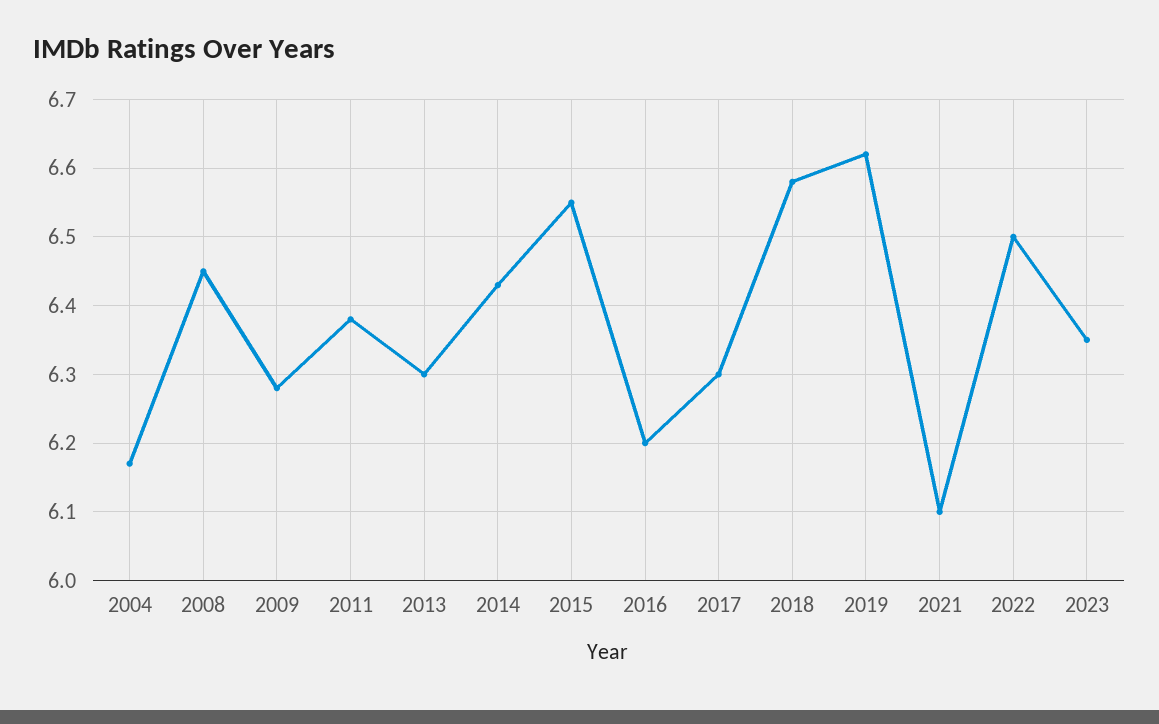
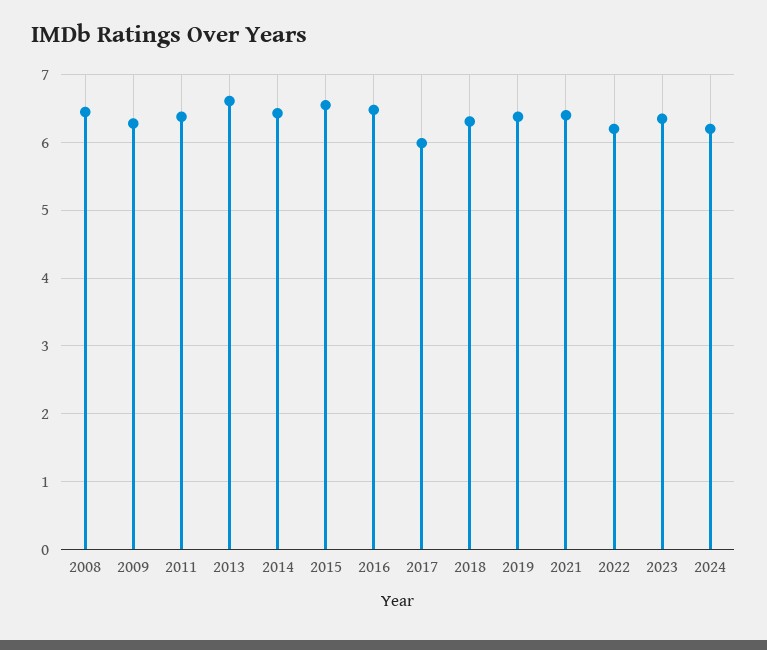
2004: 6.17 -> none
2013: 6.3 -> 6.6
2016: 6.2 -> 6.5
2017: 6.3 -> 6
2018: 6.58 -> 6.3
2019: 6.62 -> 6.4
2021: 6.1 -> 6.4
2022: 6.5 -> 6.2
2024: none -> 6.2

